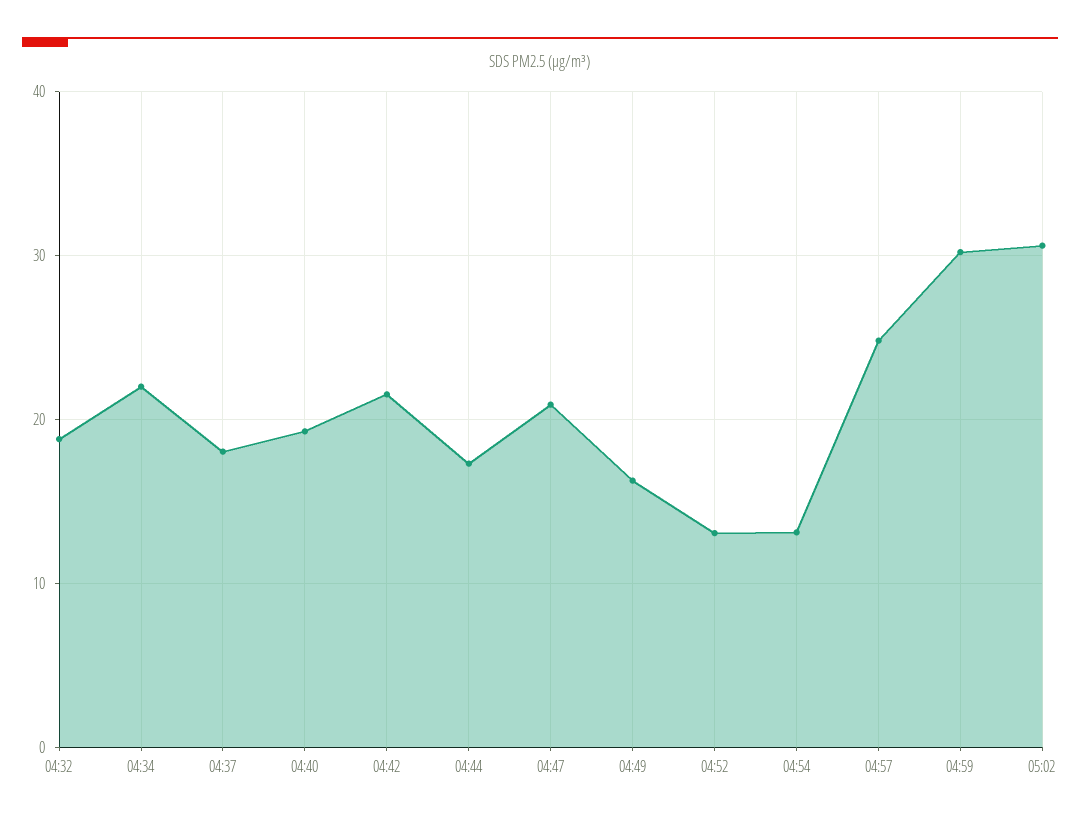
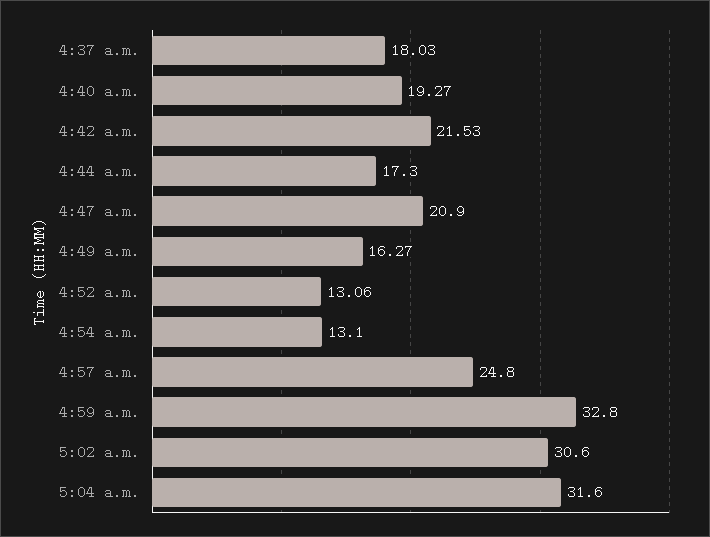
04:32: 19 -> none
04:34: 22 -> none
04:59: 30 -> 32.8
5:04 a.m.: none -> 31.6

